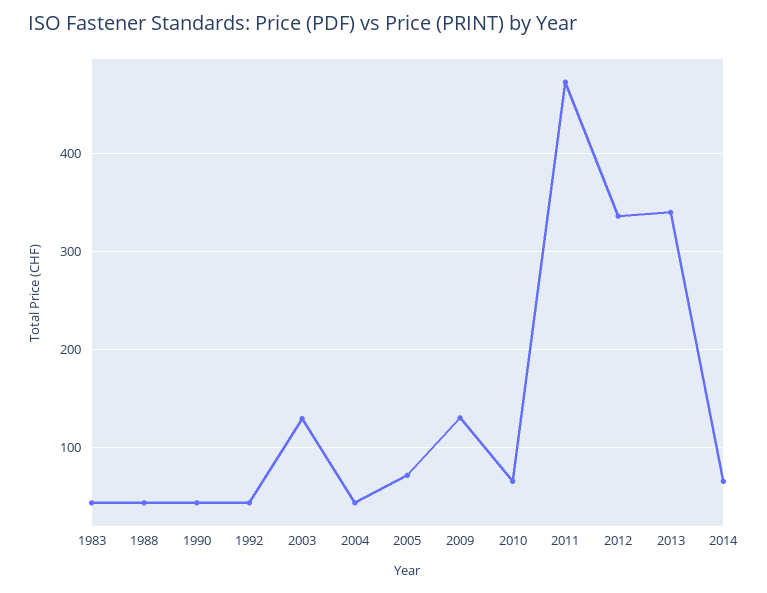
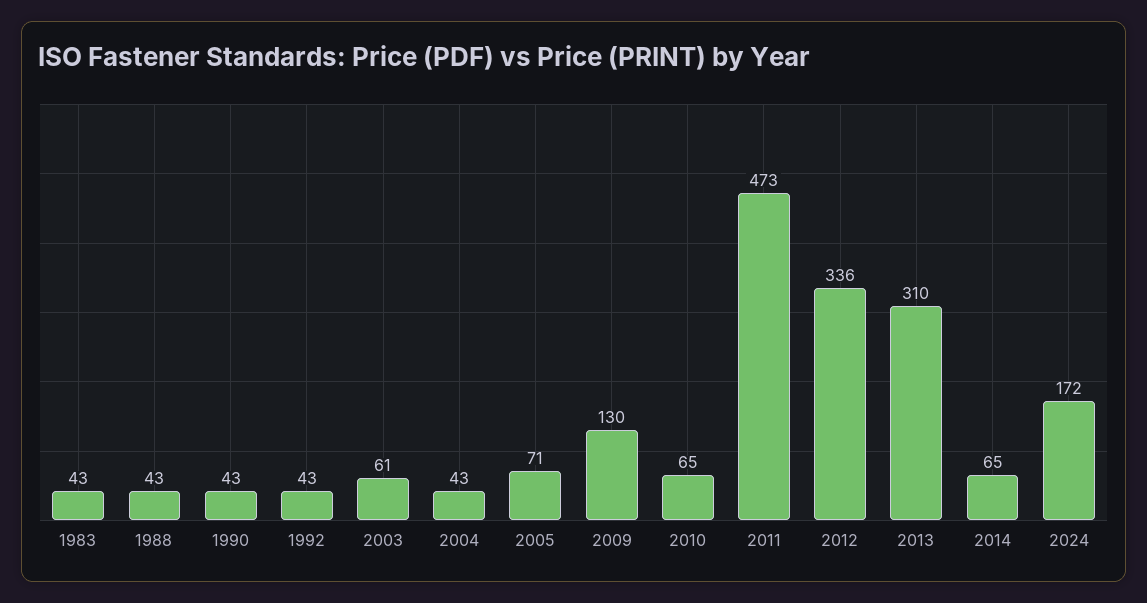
2003: 130 -> 61
2013: 340 -> 310
2024: none -> 172

